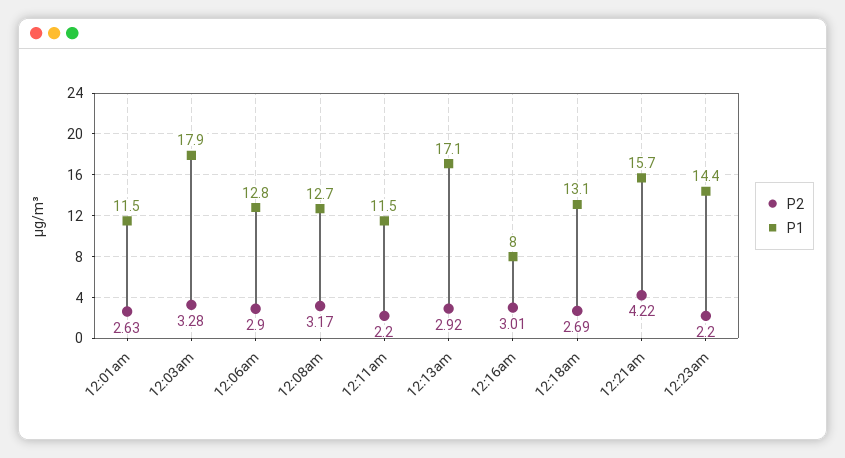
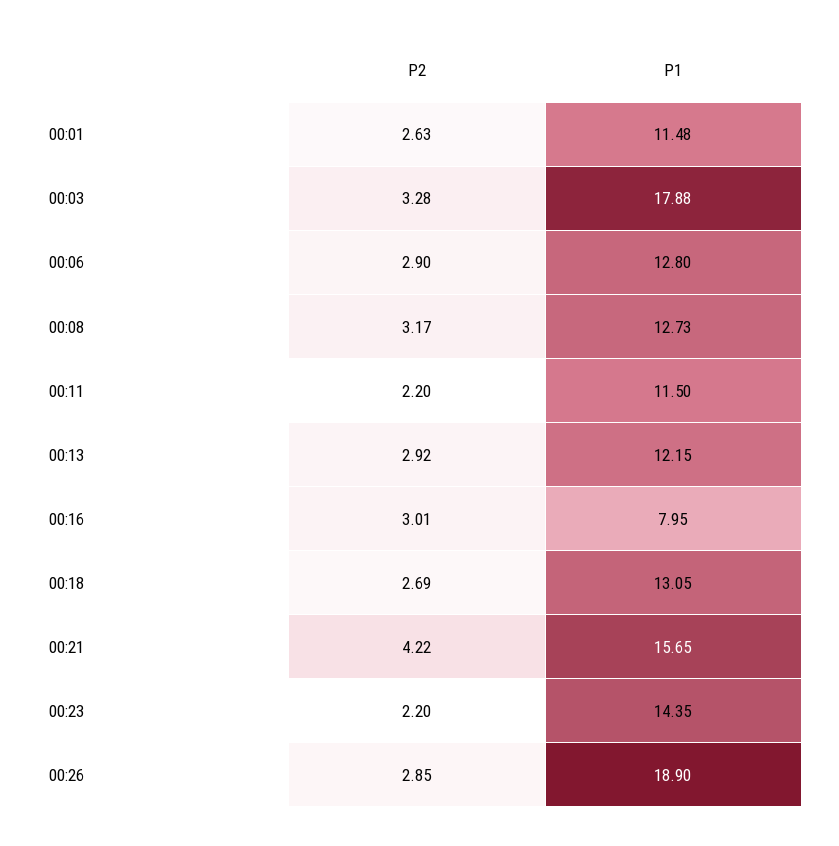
P1, 12:13am: 17.1 -> 12.15
P2, 00:26: none -> 2.85
P1, 00:26: none -> 18.9

